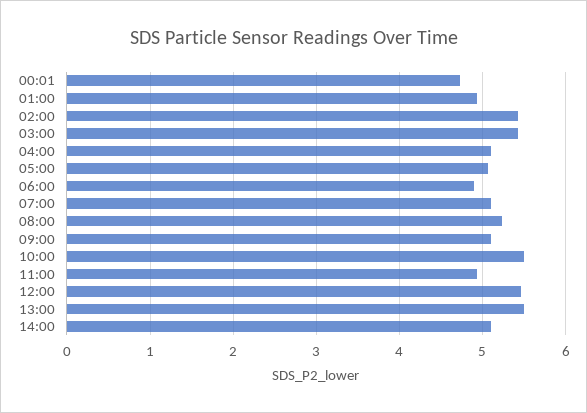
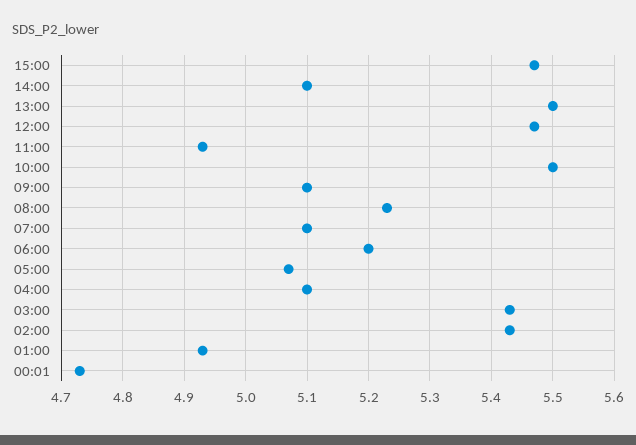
06:00: 4.9 -> 5.2
15:00: none -> 5.47

